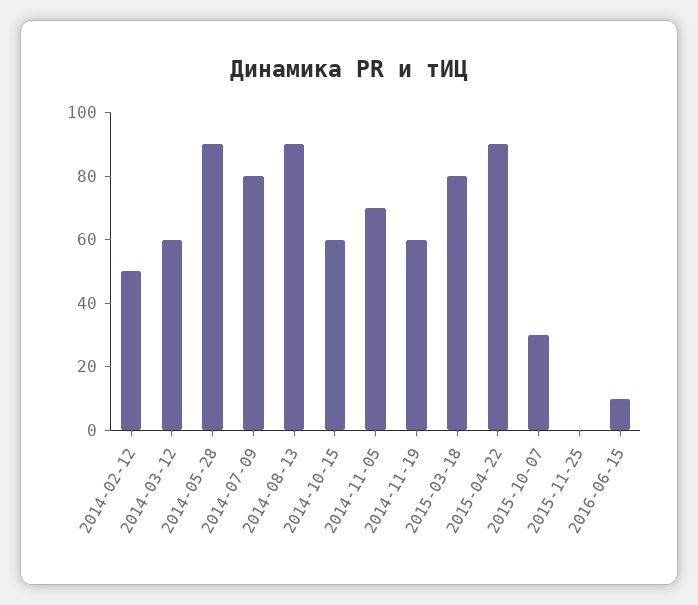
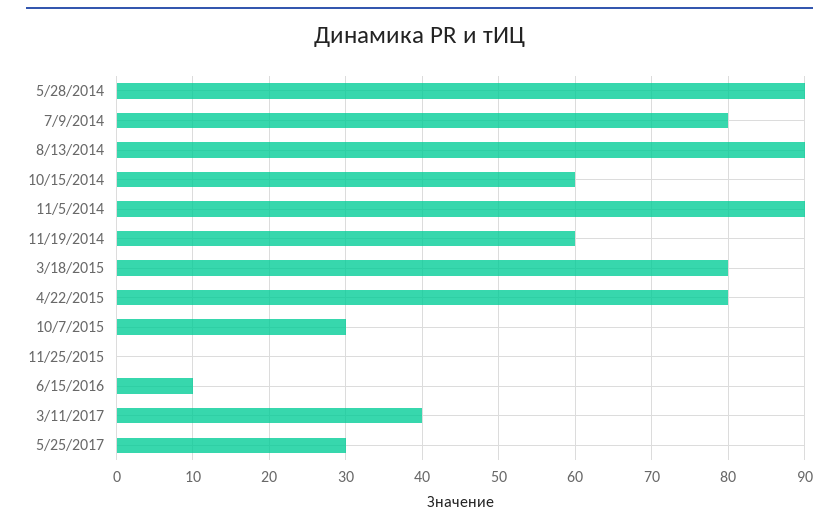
2014-02-12: 50 -> none
2014-03-12: 60 -> none
2014-11-05: 70 -> 90
2015-04-22: 90 -> 80
3/11/2017: none -> 40
5/25/2017: none -> 30

